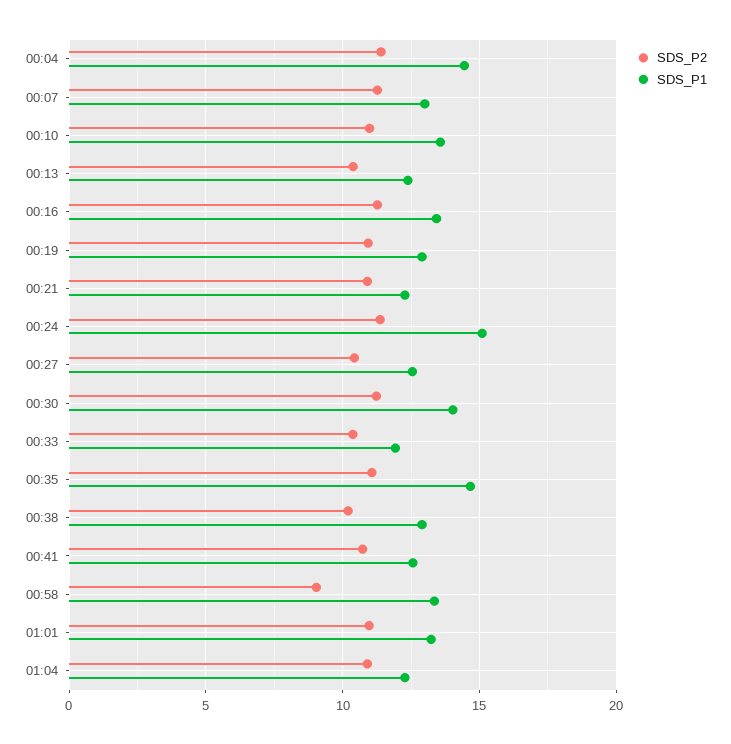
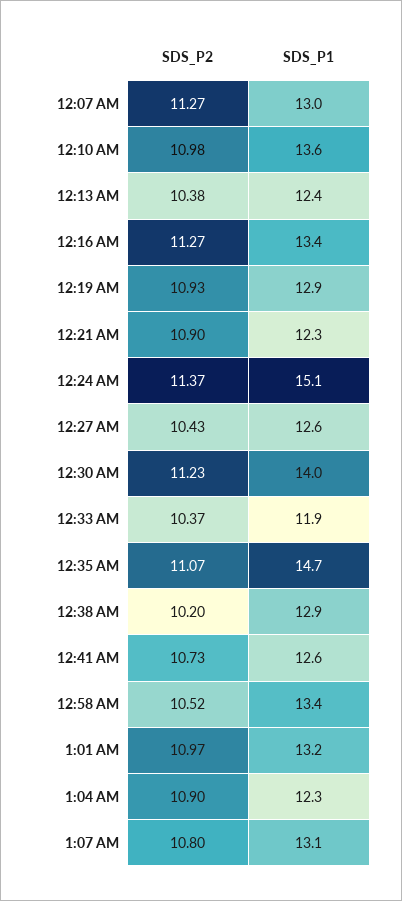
SDS_P2, 00:04: 11.5 -> none
SDS_P1, 00:04: 14.5 -> none
SDS_P2, 00:58: 9 -> 10.52
SDS_P2, 1:07 AM: none -> 10.8
SDS_P1, 1:07 AM: none -> 13.1

